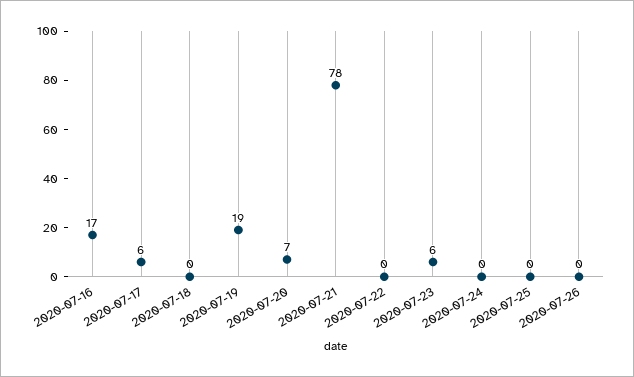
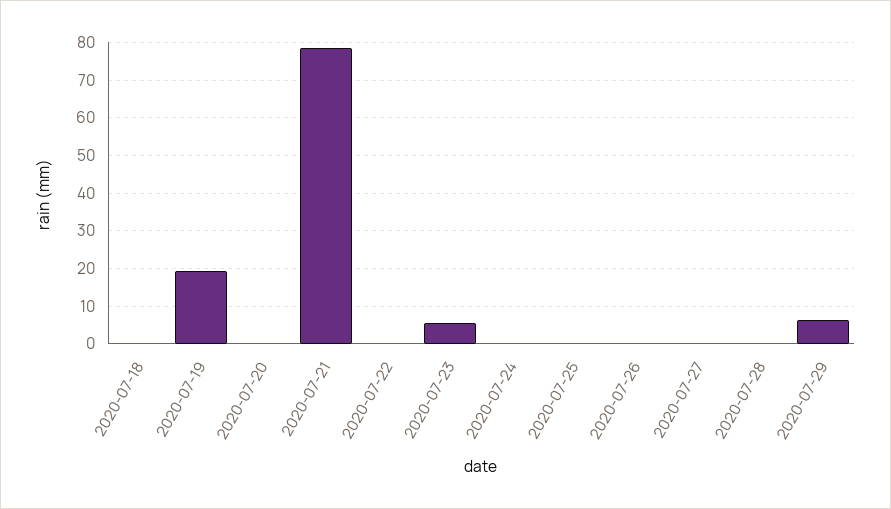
2020-07-16: 17 -> none
2020-07-17: 6 -> none
2020-07-20: 7 -> 0
2020-07-27: none -> 0
2020-07-28: none -> 0
2020-07-29: none -> 6

